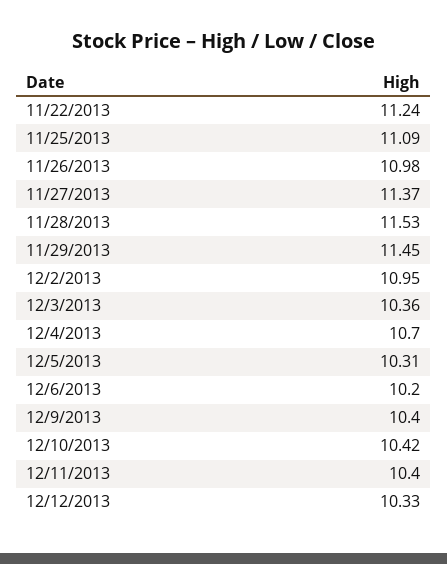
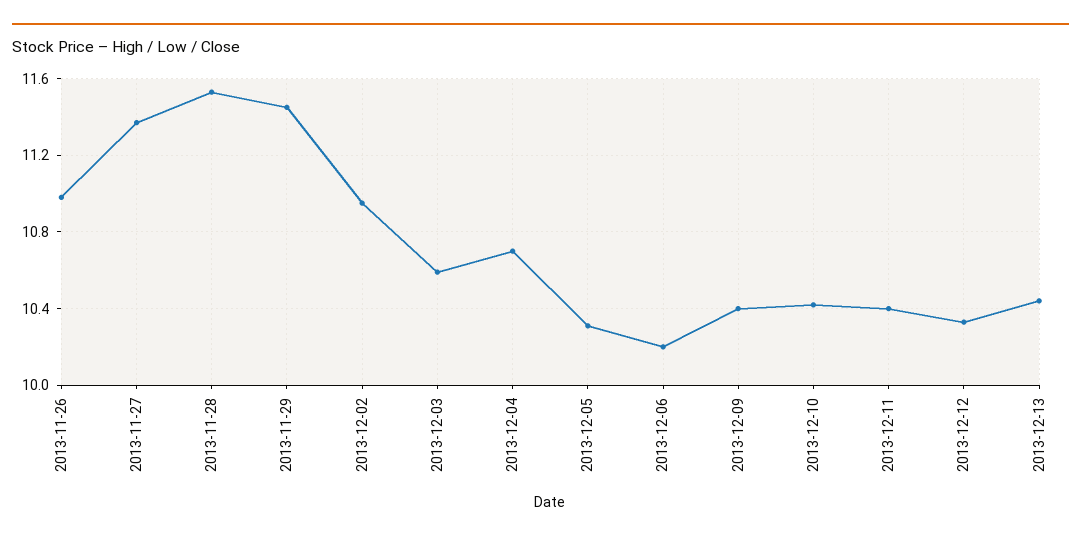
11/22/2013: 11.24 -> none
11/25/2013: 11.09 -> none
12/3/2013: 10.36 -> 10.6
2013-12-13: none -> 10.45

